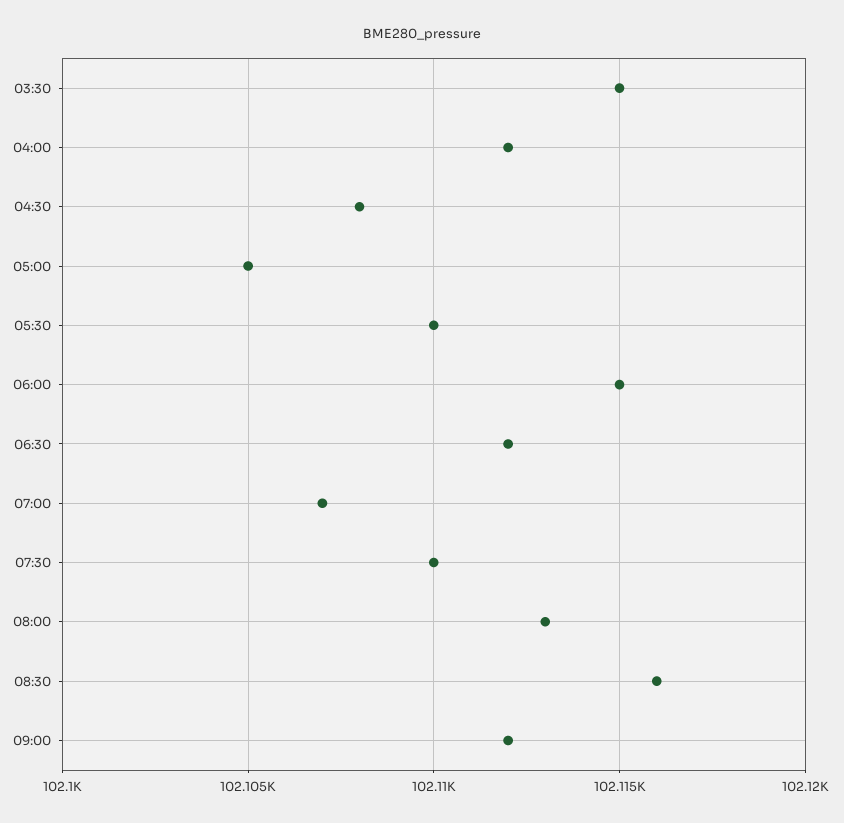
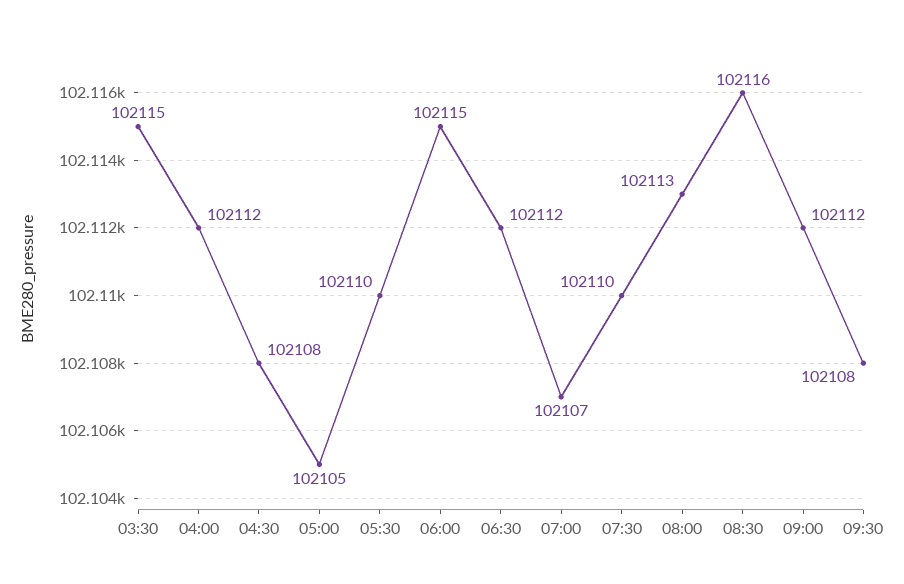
09:30: none -> 102108

